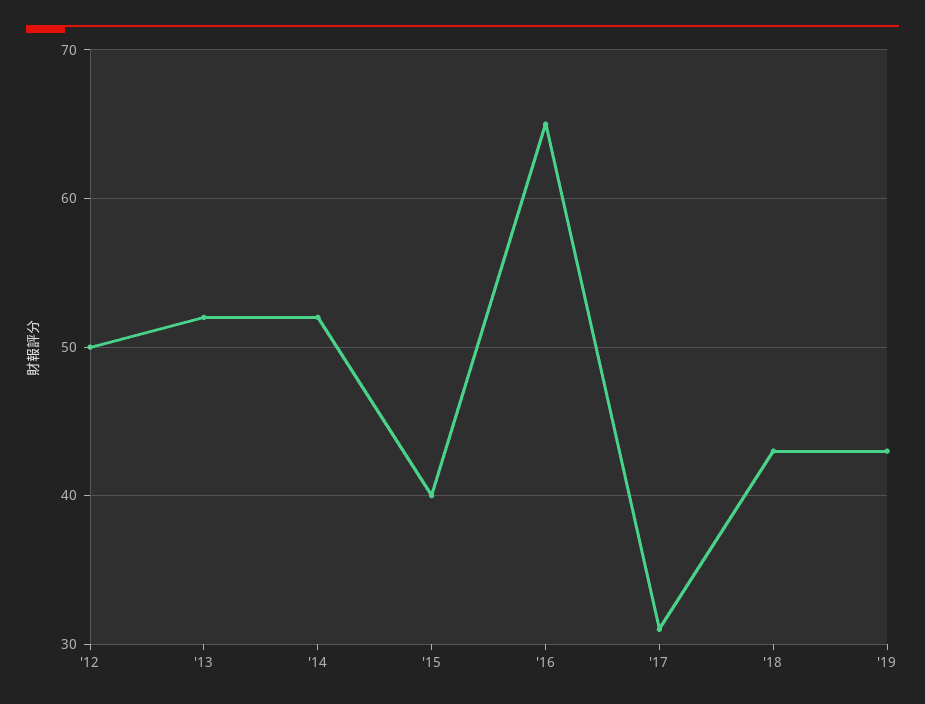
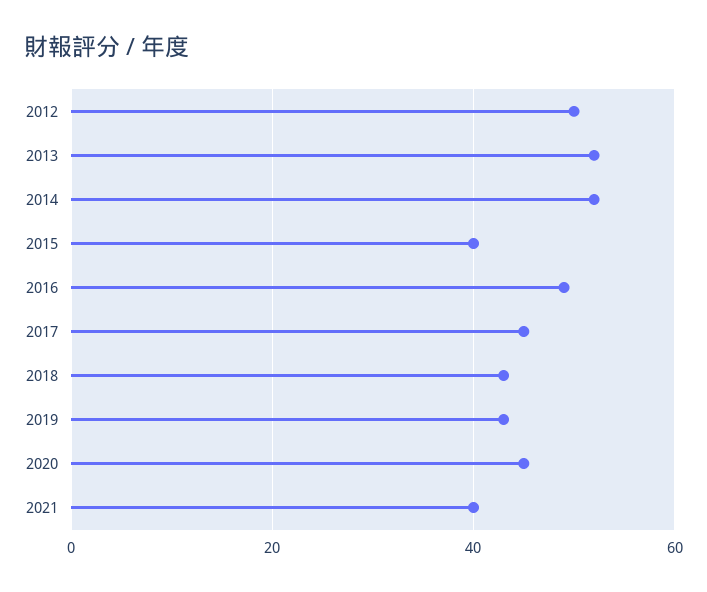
'16: 65 -> 50
'17: 31 -> 45
2020: none -> 45
2021: none -> 40

